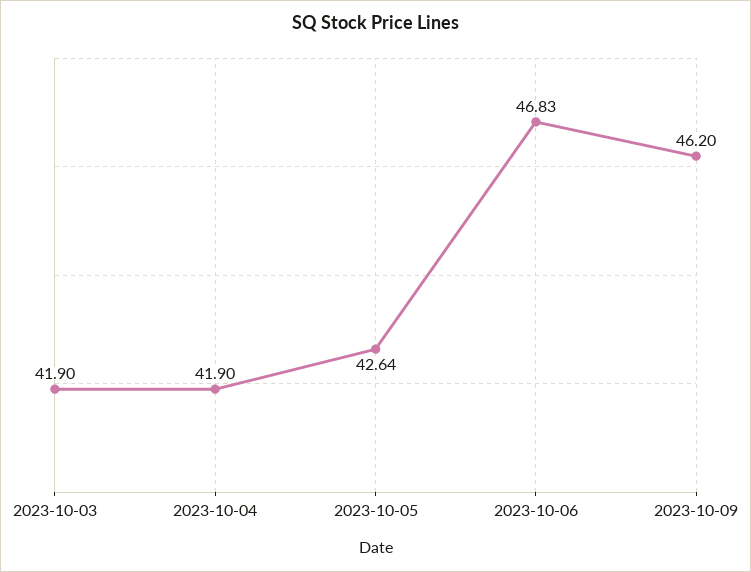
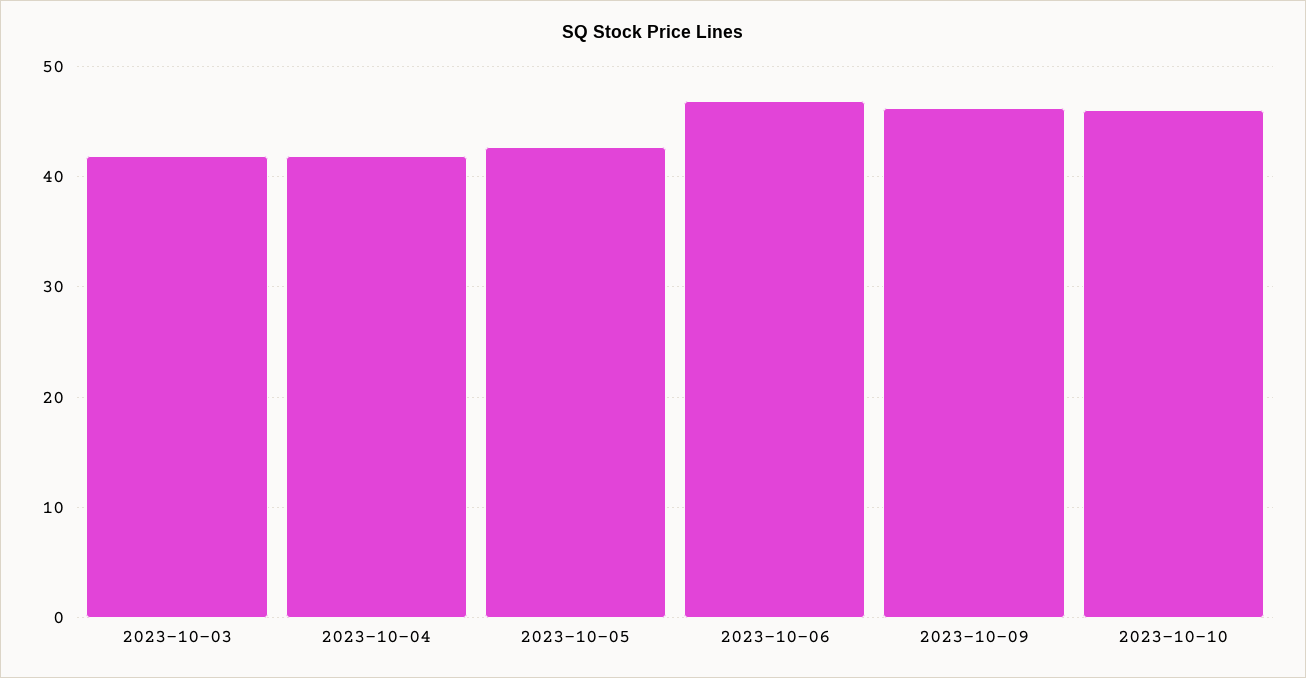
2023-10-10: none -> 46

